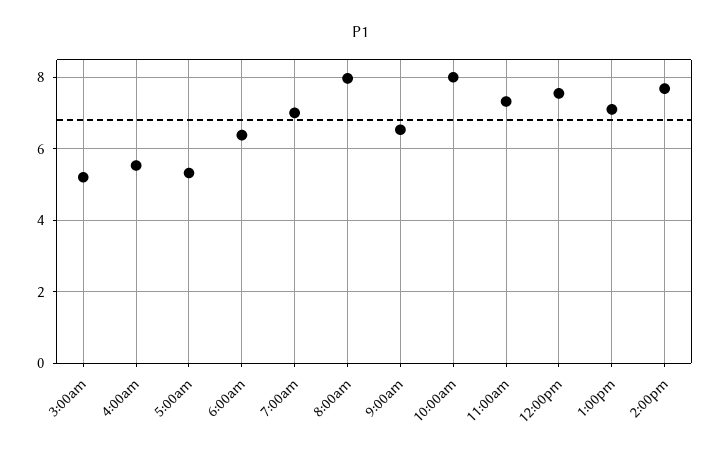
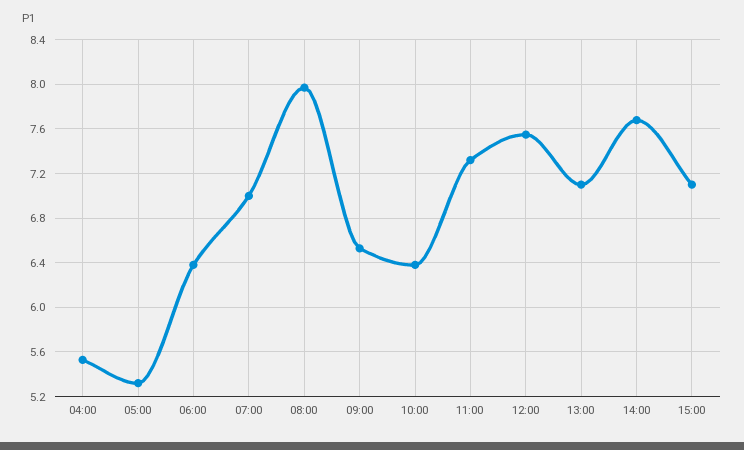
3:00am: 5.2 -> none
10:00am: 8 -> 6.4
15:00: none -> 7.1

